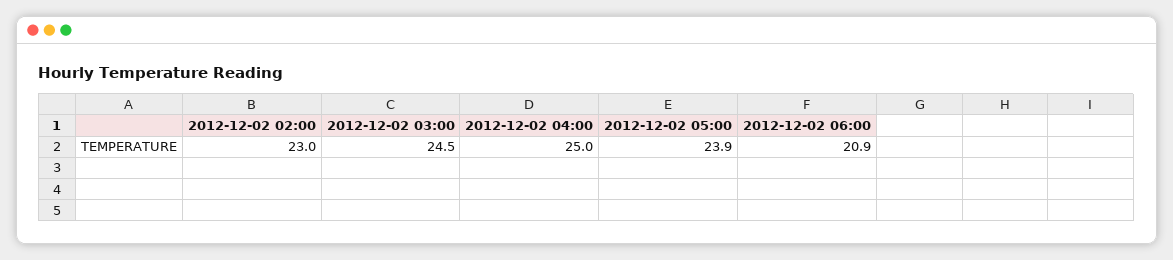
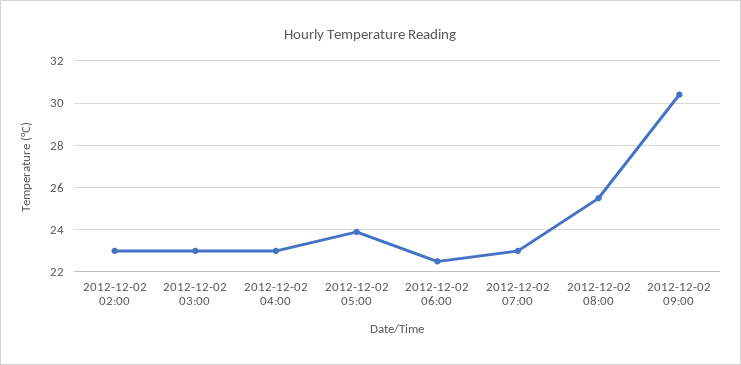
2012-12-02 03:00: 24.5 -> 23
2012-12-02 04:00: 25 -> 23
2012-12-02 06:00: 20.9 -> 22.5
2012-12-02 07:00: none -> 23
2012-12-02 08:00: none -> 25.5
2012-12-02 09:00: none -> 30.5

